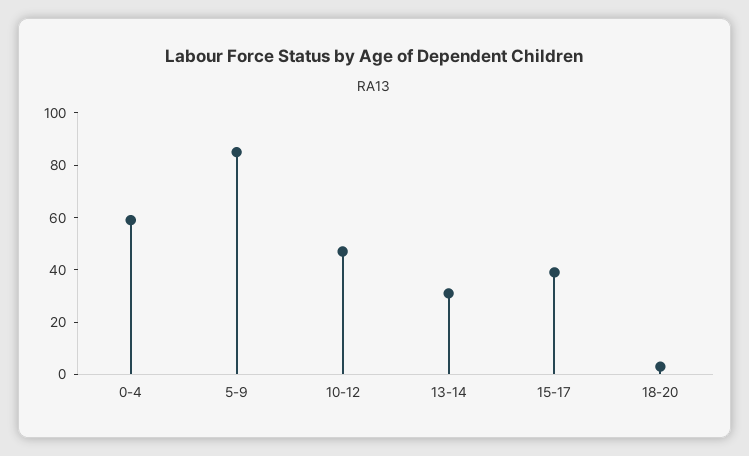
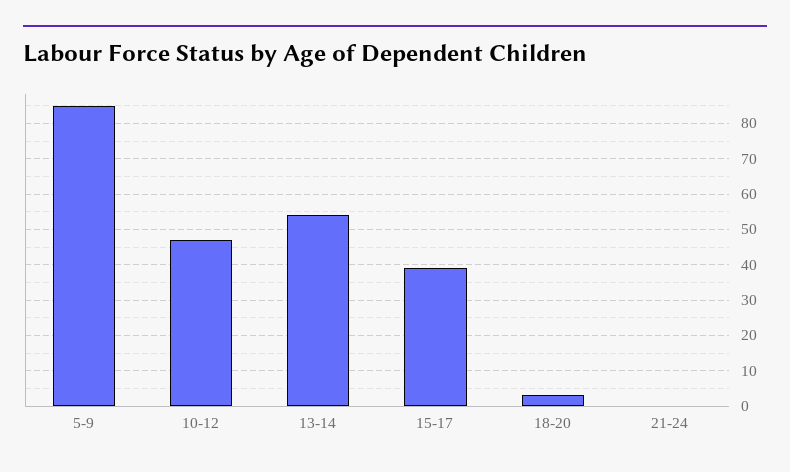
0-4: 60 -> none
13-14: 30 -> 55
21-24: none -> 0

